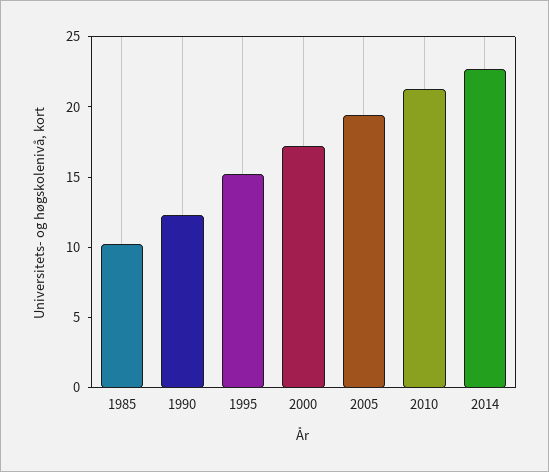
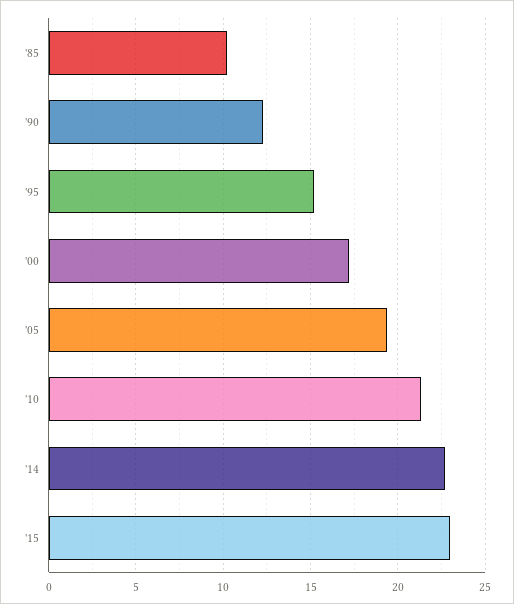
'15: none -> 23

